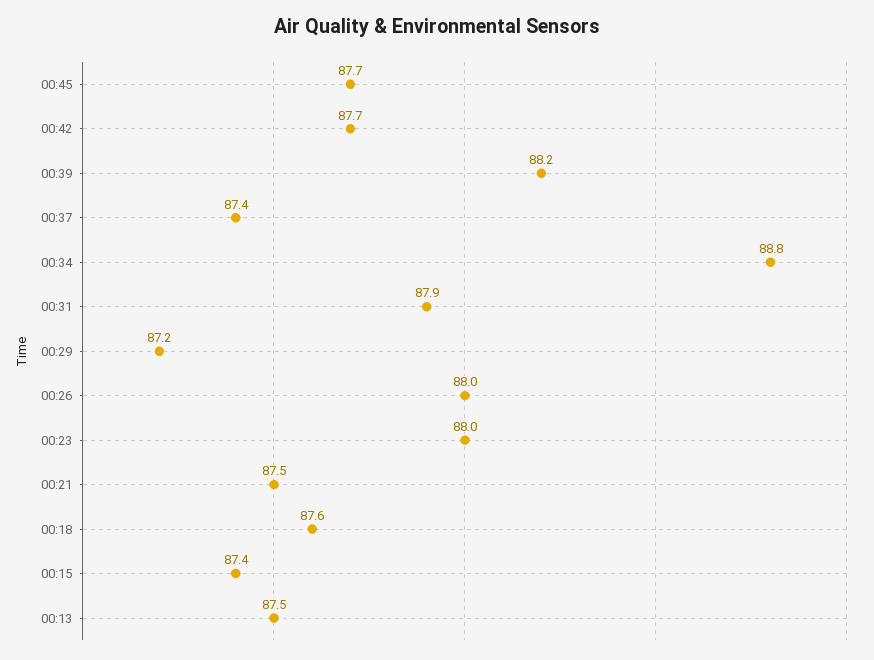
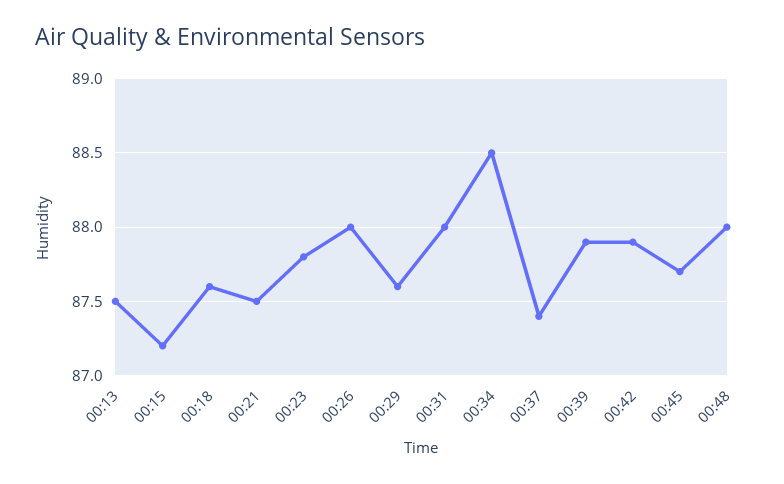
00:42: 87.7 -> 87.9
00:39: 88.2 -> 87.9
00:34: 88.8 -> 88.5
00:31: 87.9 -> 88
00:29: 87.2 -> 87.6
00:23: 88 -> 87.8
00:15: 87.4 -> 87.2
00:48: none -> 88

